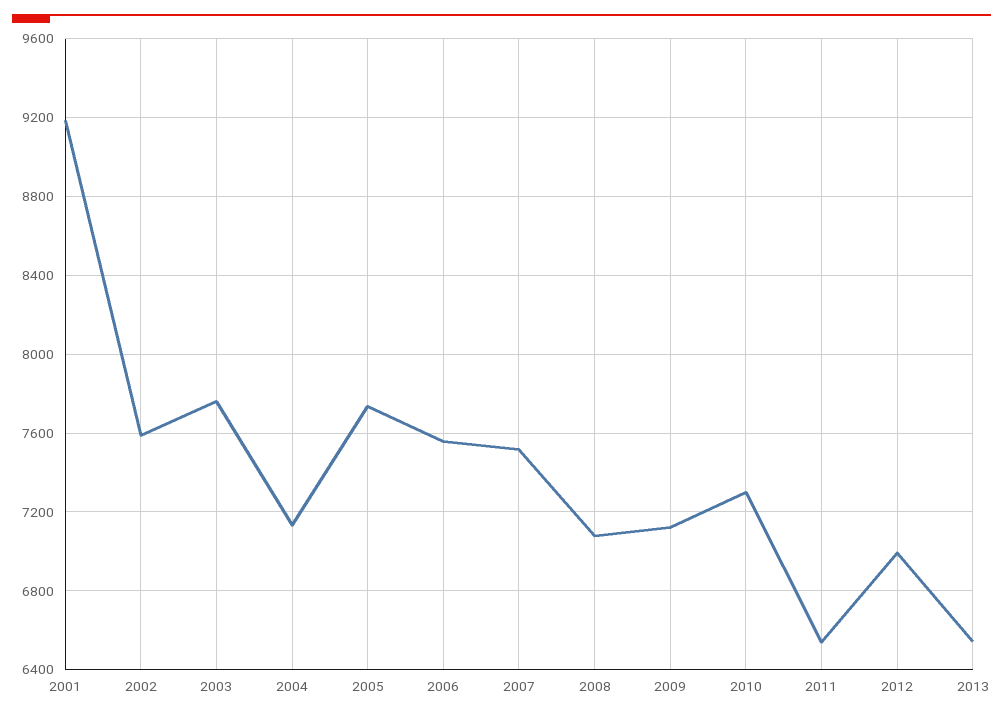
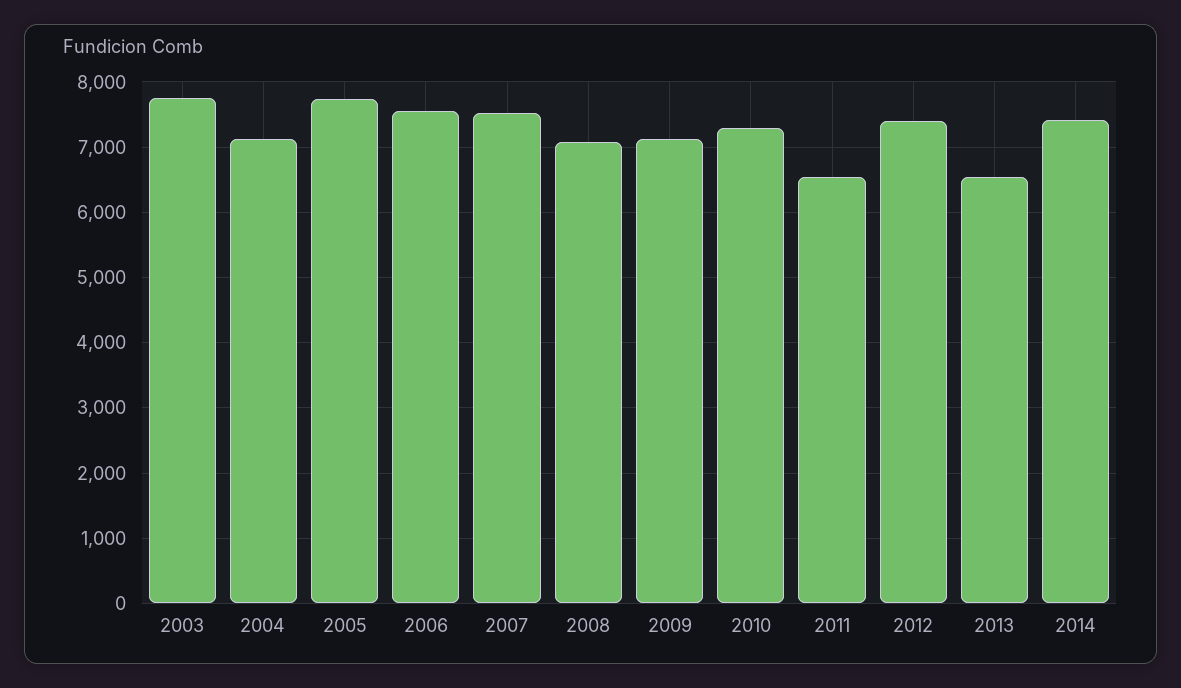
2001: 9200 -> none
2002: 7600 -> none
2012: 7000 -> 7400
2014: none -> 7400

